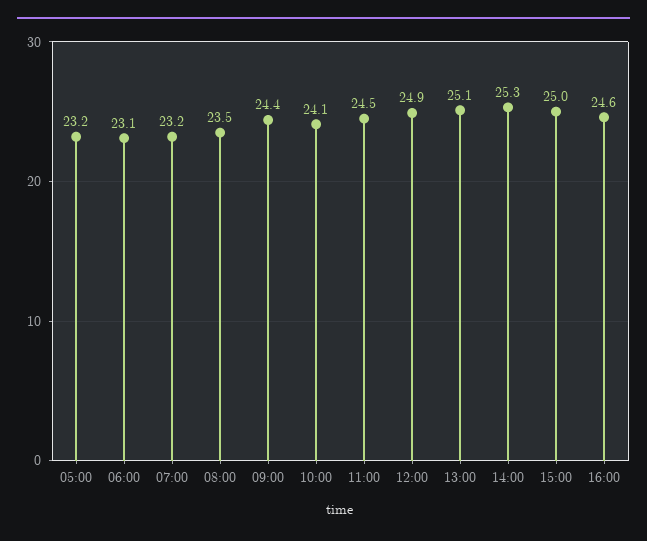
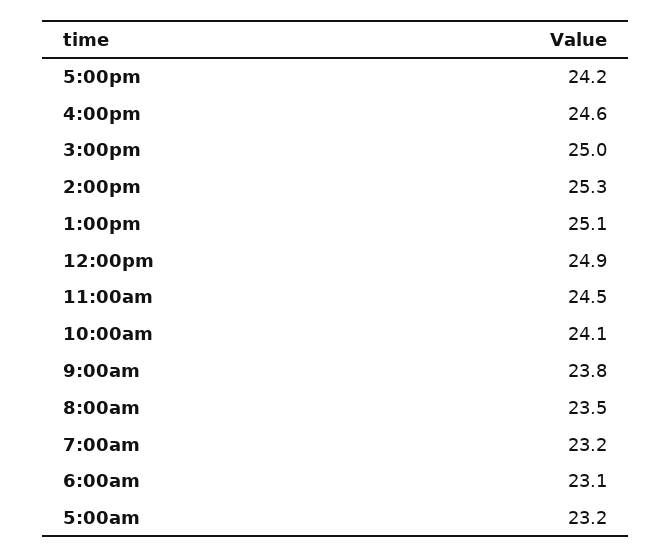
09:00: 24.4 -> 23.8
5:00pm: none -> 24.2

